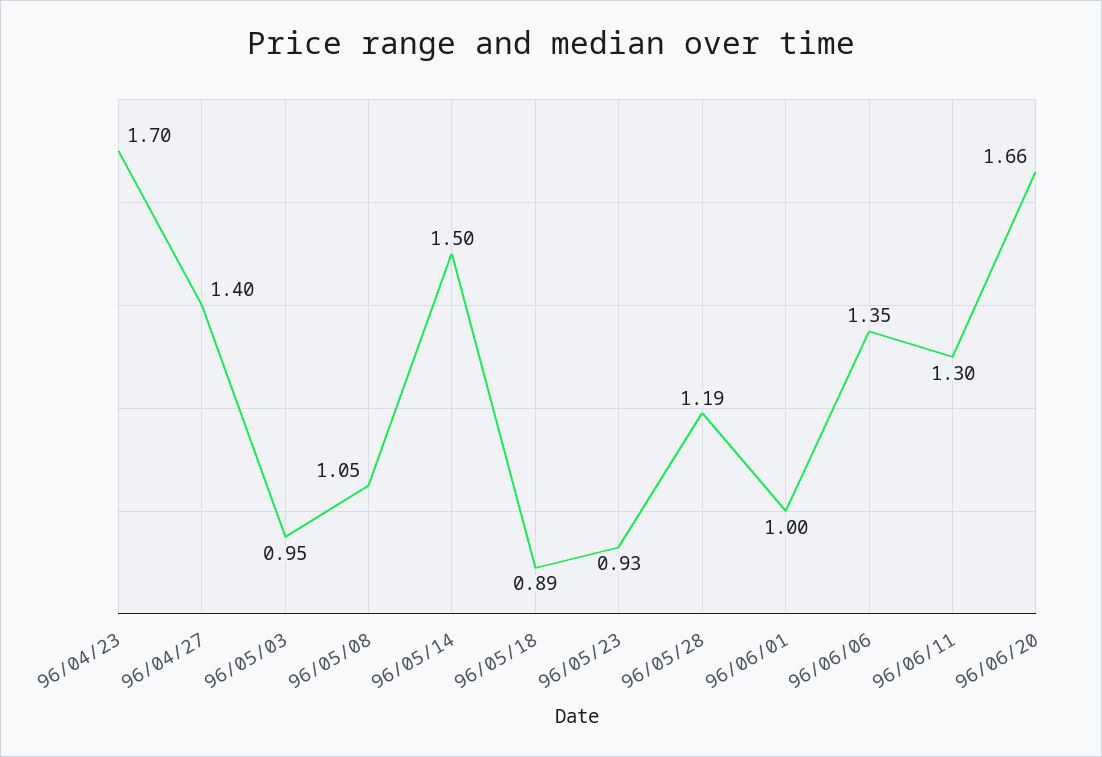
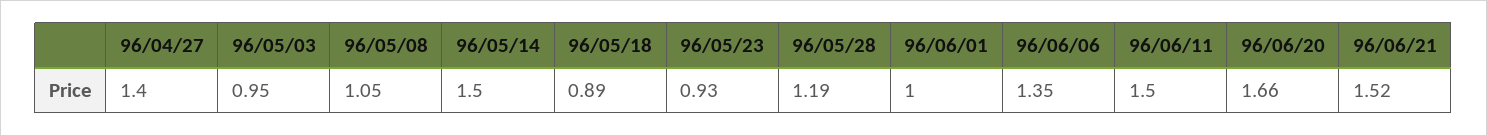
96/04/23: 1.7 -> none
96/06/11: 1.3 -> 1.5
96/06/21: none -> 1.52

